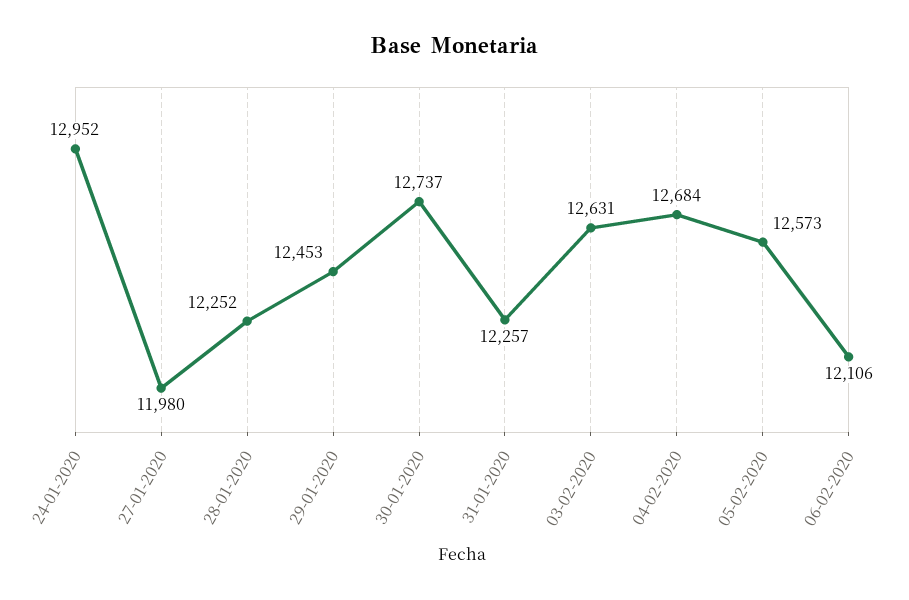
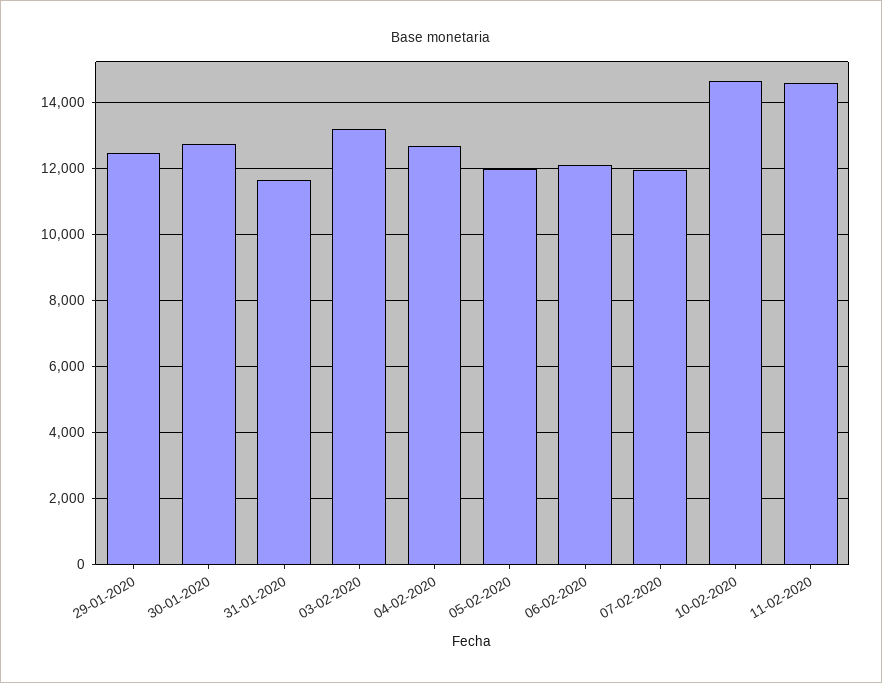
24-01-2020: 12952 -> none
27-01-2020: 11980 -> none
28-01-2020: 12252 -> none
31-01-2020: 12257 -> 11600
03-02-2020: 12631 -> 13200
05-02-2020: 12573 -> 12000
07-02-2020: none -> 12000
10-02-2020: none -> 14600
11-02-2020: none -> 14600

